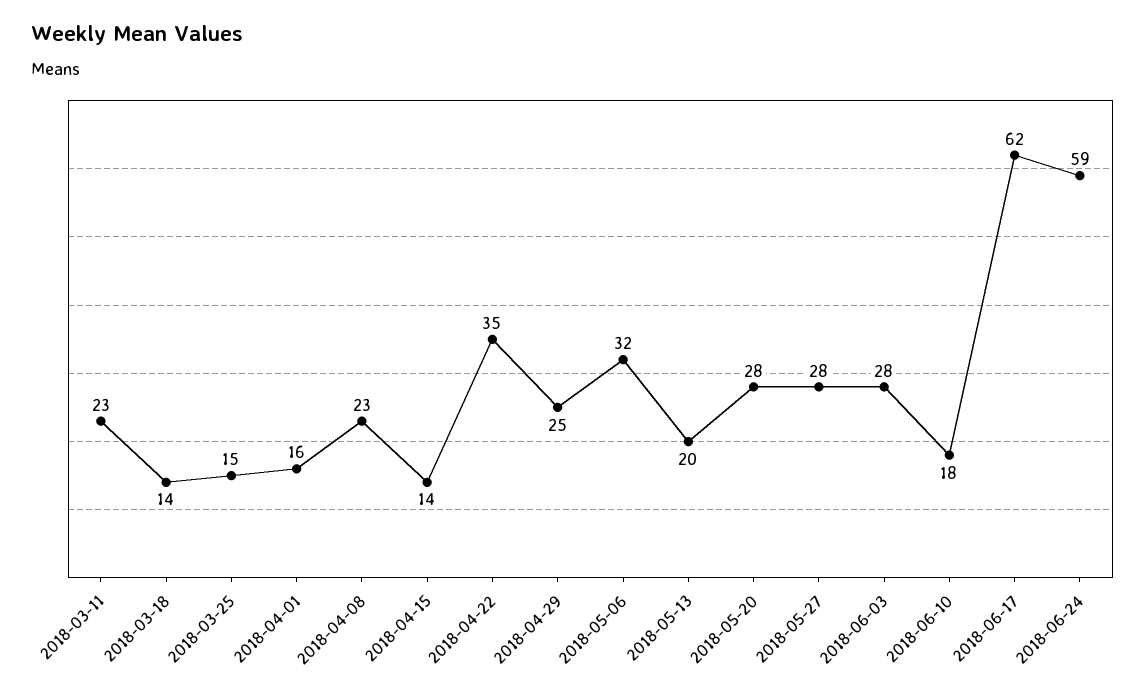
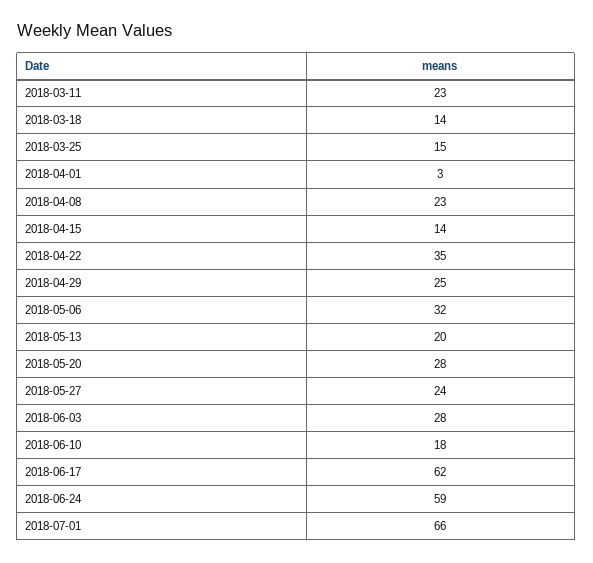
2018-04-01: 16 -> 3
2018-05-27: 28 -> 24
2018-07-01: none -> 66

